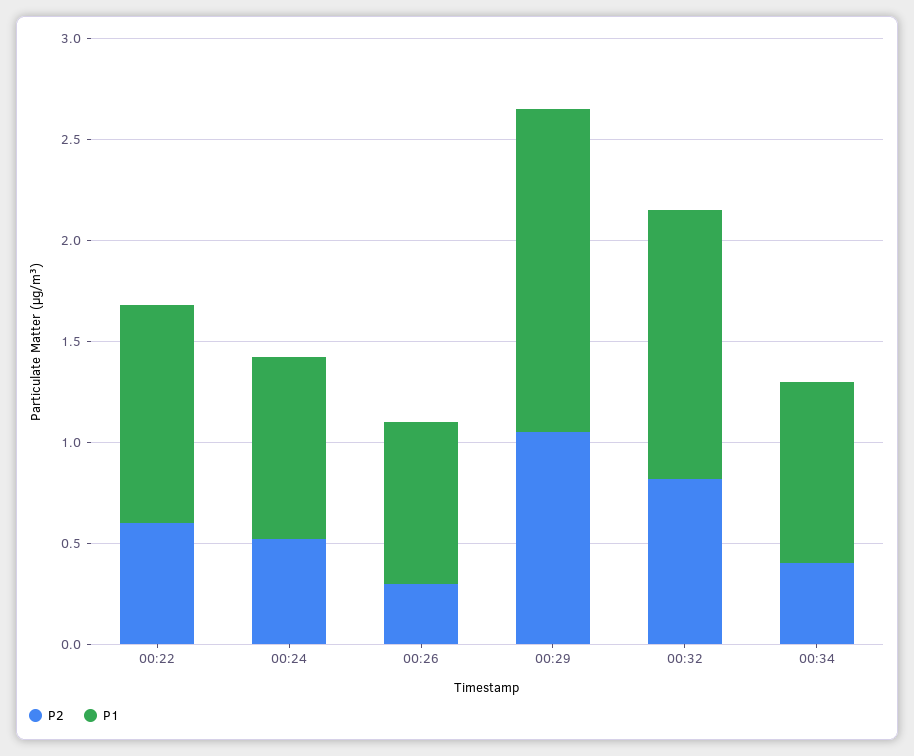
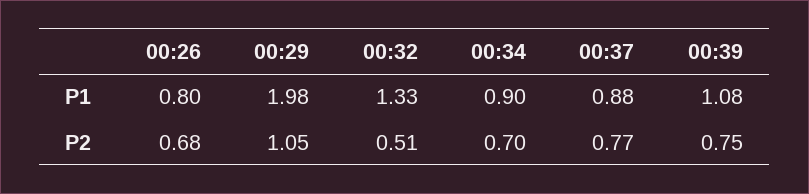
P2, 00:22: 0.6 -> none
P1, 00:22: 1.1 -> none
P2, 00:24: 0.5 -> none
P1, 00:24: 0.9 -> none
P2, 00:26: 0.3 -> 0.68
P1, 00:29: 1.6 -> 1.98
P2, 00:32: 0.8 -> 0.51
P2, 00:34: 0.4 -> 0.7
P1, 00:37: none -> 0.88
P1, 00:39: none -> 1.08
P2, 00:37: none -> 0.77
P2, 00:39: none -> 0.75

